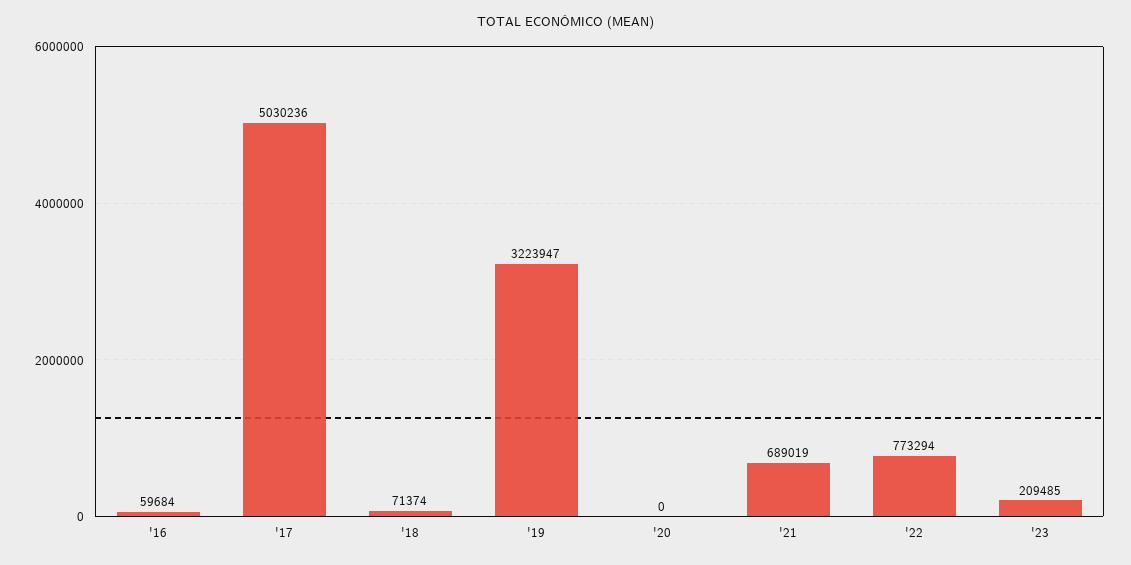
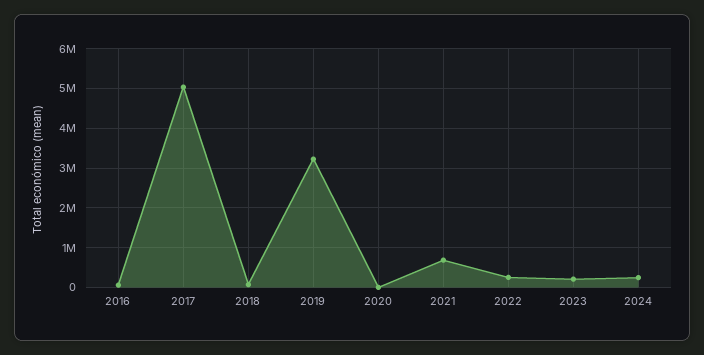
'22: 773294 -> 200000
2024: none -> 200000

